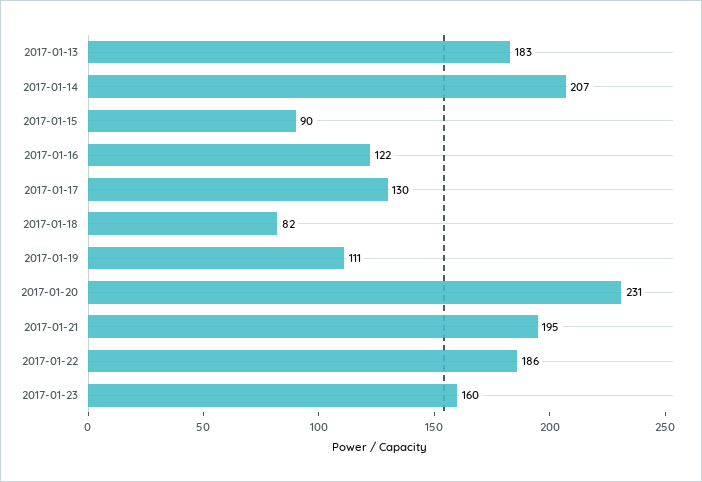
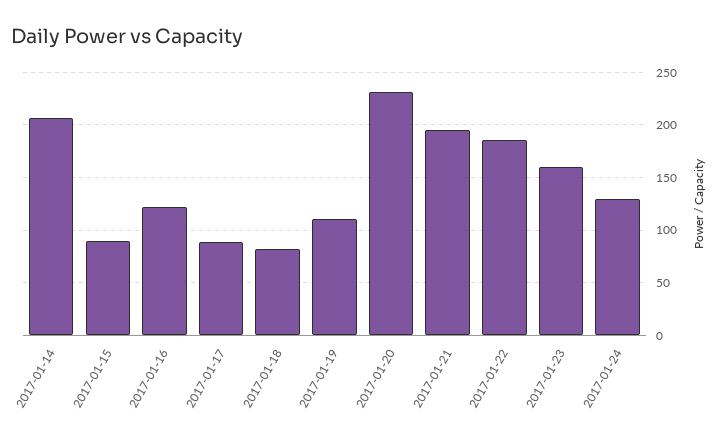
2017-01-13: 183 -> none
2017-01-17: 130 -> 90
2017-01-24: none -> 130

